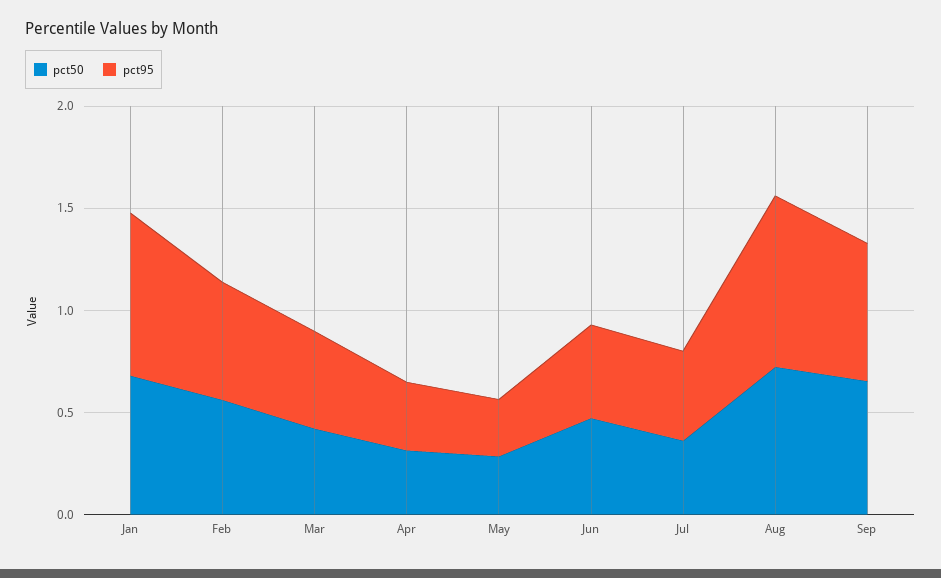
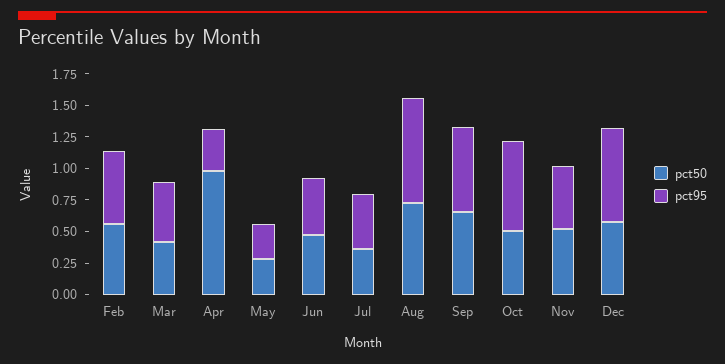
pct50, Jan: 0.7 -> none
pct95, Jan: 0.8 -> none
pct50, Apr: 0.3 -> 1
pct50, Oct: none -> 0.5
pct95, Oct: none -> 0.75
pct50, Nov: none -> 0.5
pct95, Nov: none -> 0.5
pct50, Dec: none -> 0.5
pct95, Dec: none -> 0.75

